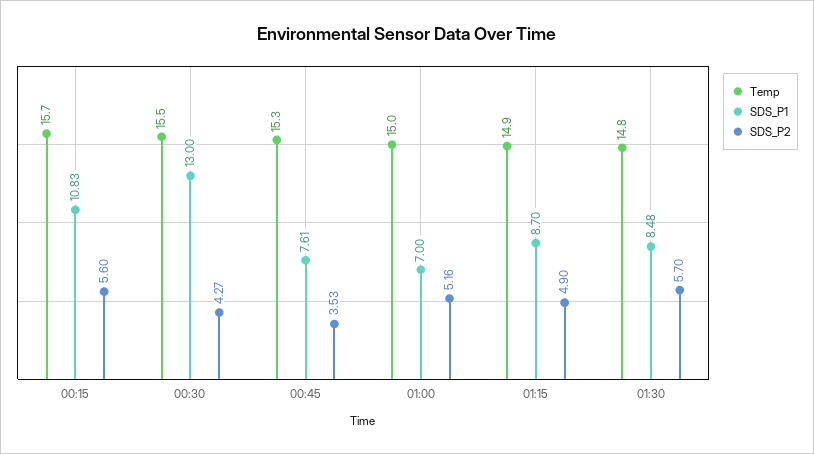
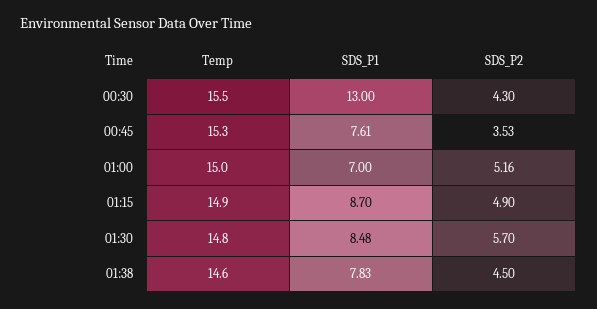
Temp, 00:15: 15.7 -> none
SDS_P1, 00:15: 10.83 -> none
SDS_P2, 00:15: 5.6 -> none
SDS_P2, 00:30: 4.27 -> 4.3
Temp, 01:38: none -> 14.6
SDS_P1, 01:38: none -> 7.83
SDS_P2, 01:38: none -> 4.5

